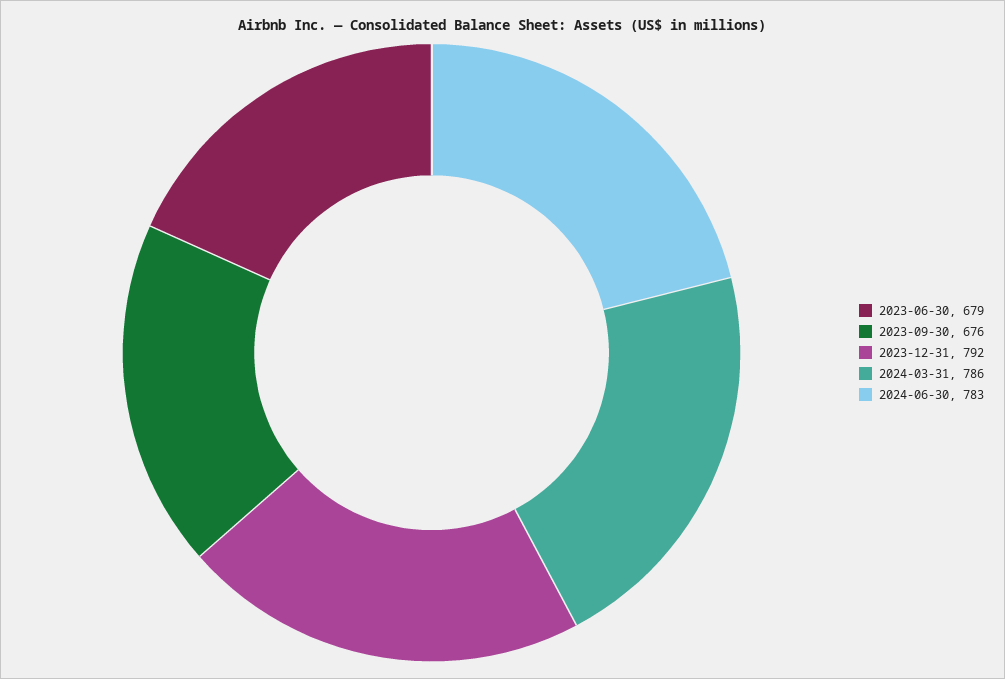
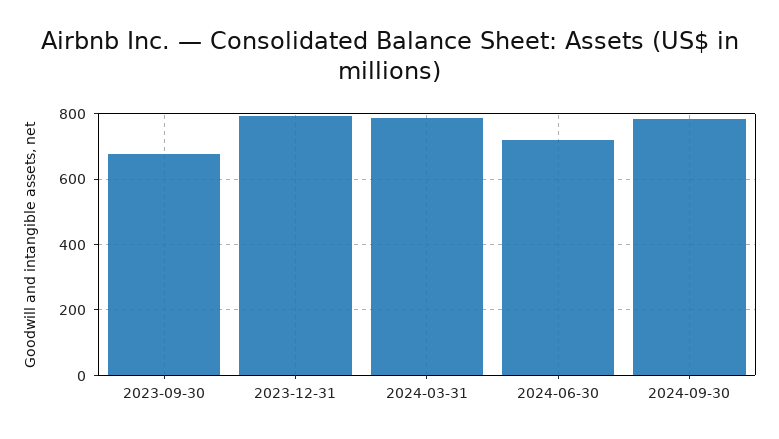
2023-06-30: 679 -> none
2024-06-30: 783 -> 720
2024-09-30: none -> 780

